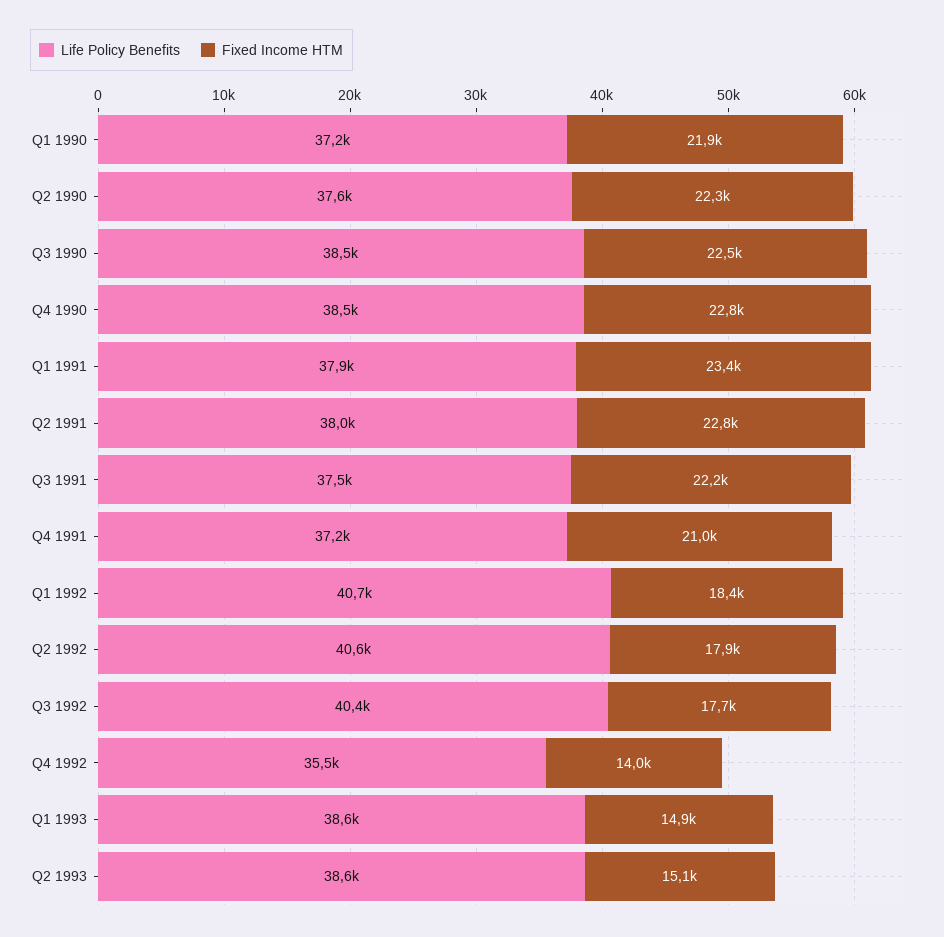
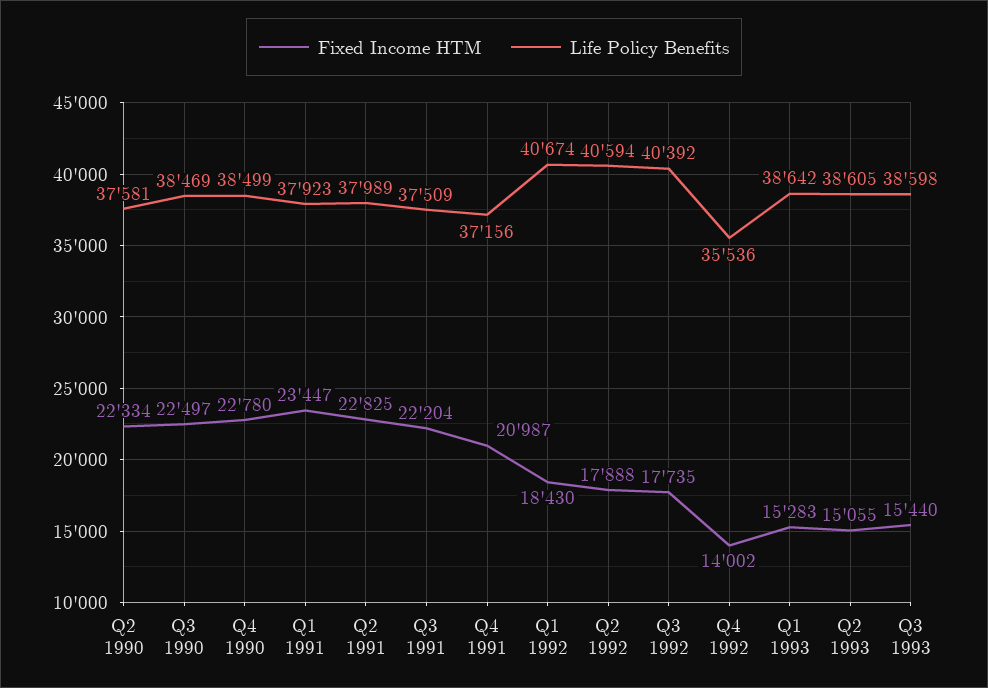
Life Policy Benefits, Q1 1990: 37200 -> none
Fixed Income HTM, Q1 1990: 21900 -> none
Fixed Income HTM, Q1 1993: 14900 -> 15283
Fixed Income HTM, Q3 1993: none -> 15440
Life Policy Benefits, Q3 1993: none -> 38598

